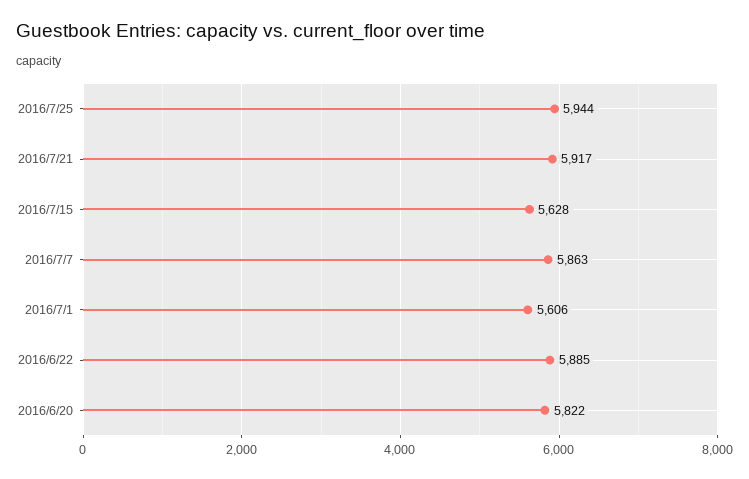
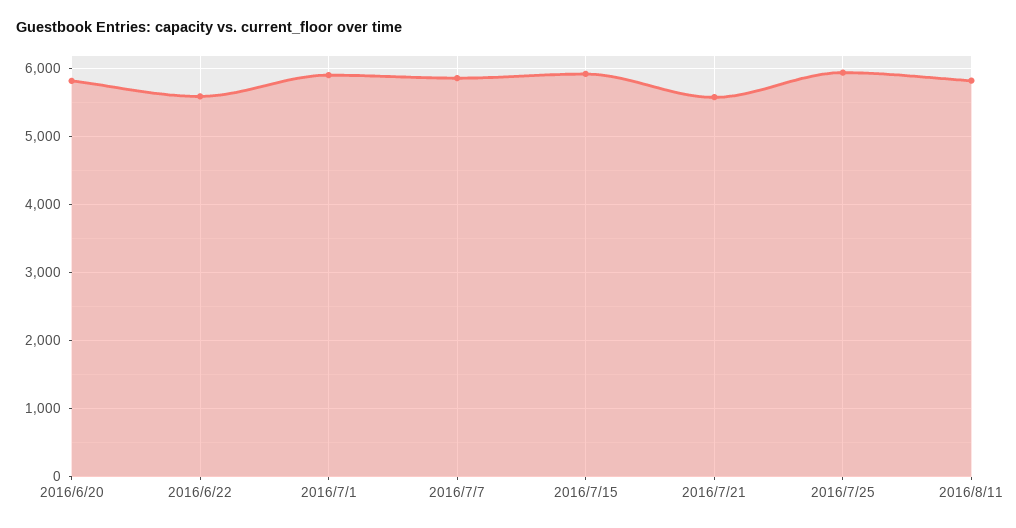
2016/7/21: 5917 -> 5600
2016/7/15: 5628 -> 5900
2016/7/1: 5606 -> 5900
2016/6/22: 5885 -> 5600
2016/8/11: none -> 5800

